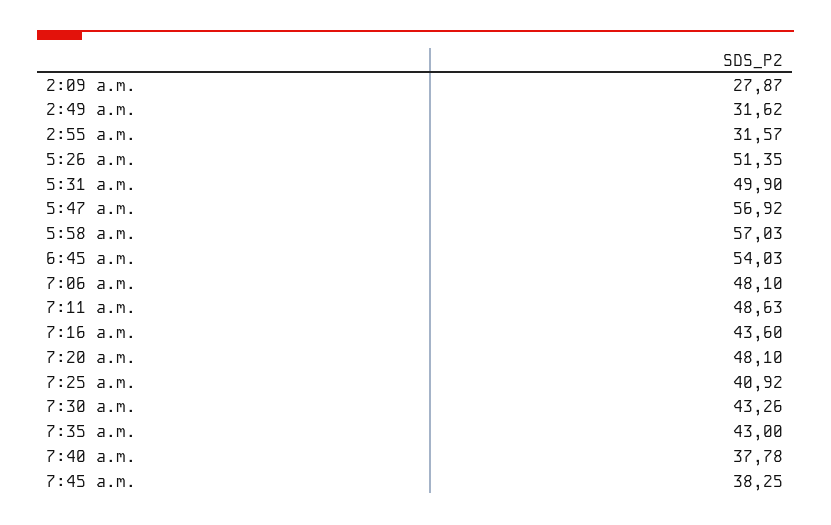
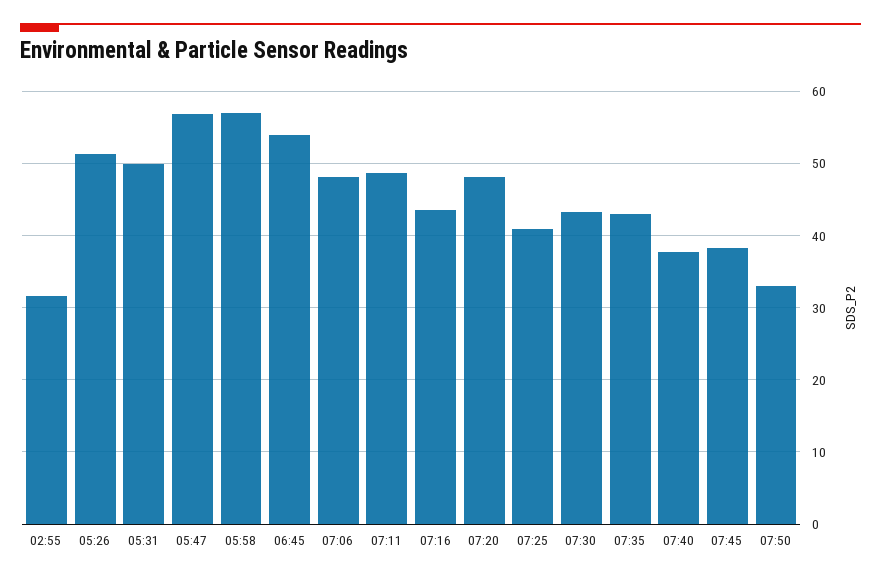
2:09 a.m.: 27.87 -> none
2:49 a.m.: 31.62 -> none
07:50: none -> 33

